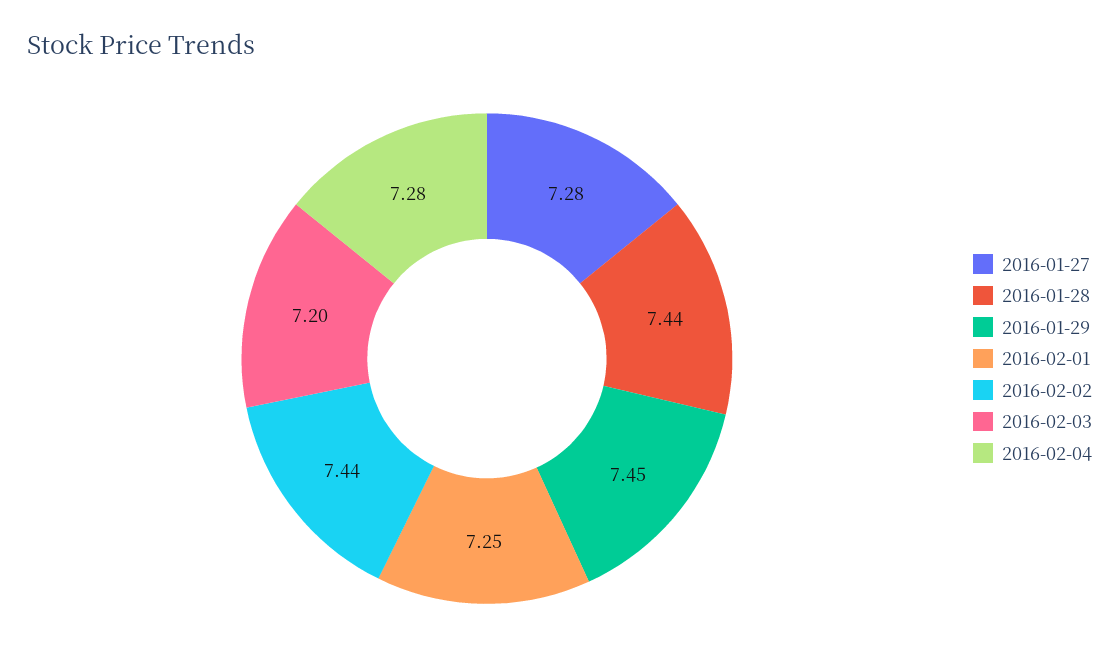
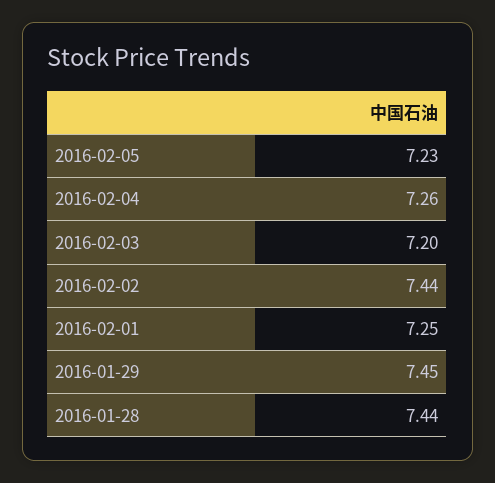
2016-01-27: 7.28 -> none
2016-02-04: 7.28 -> 7.26
2016-02-05: none -> 7.23

